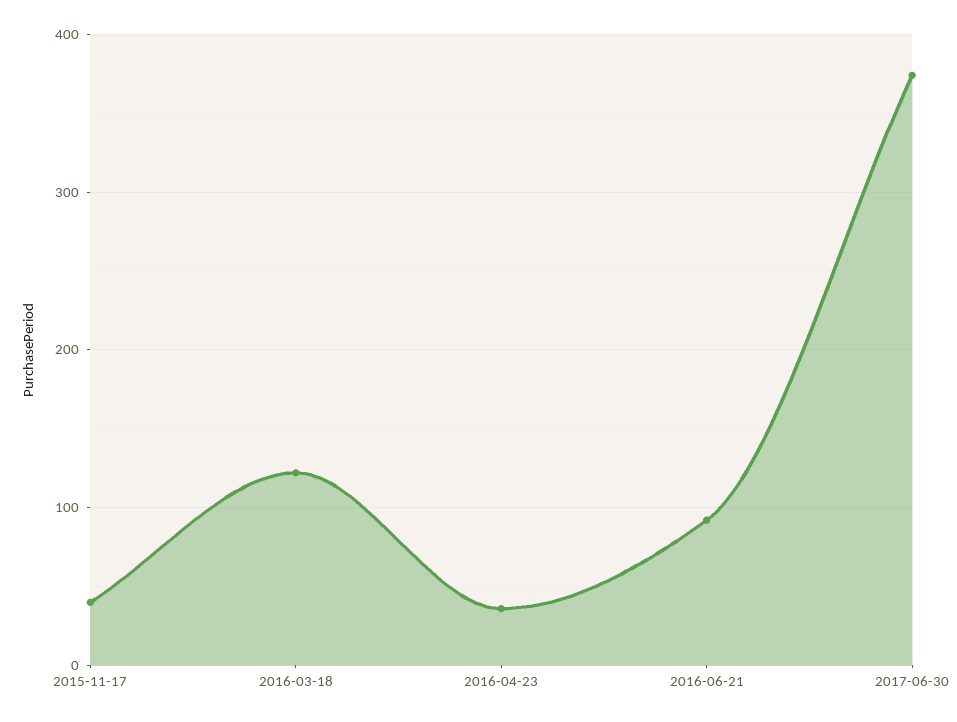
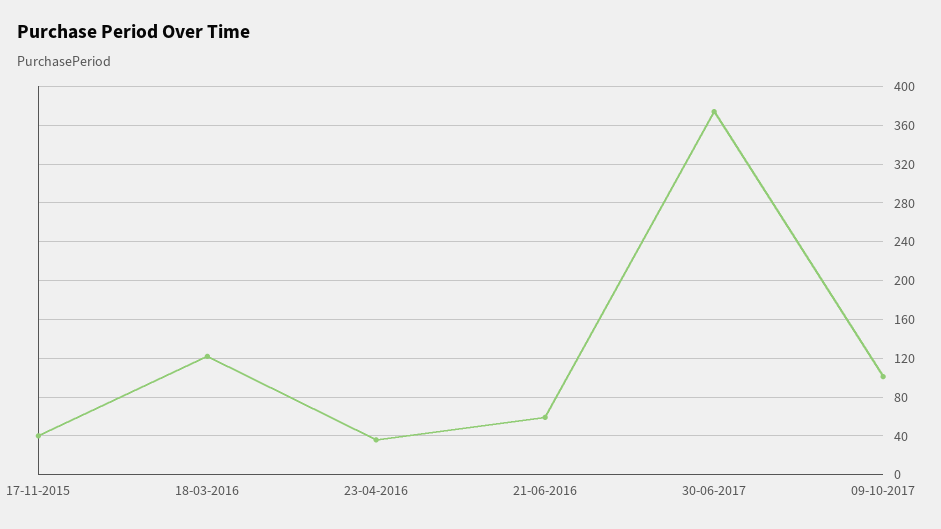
2016-06-21: 90 -> 60
09-10-2017: none -> 100

